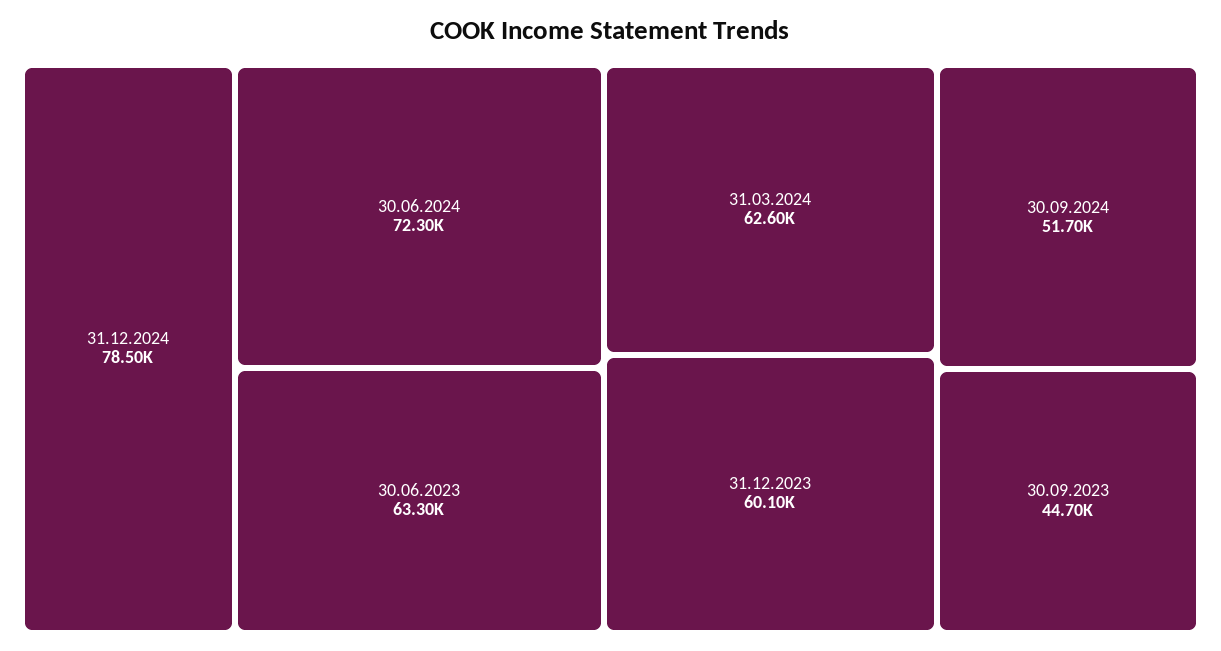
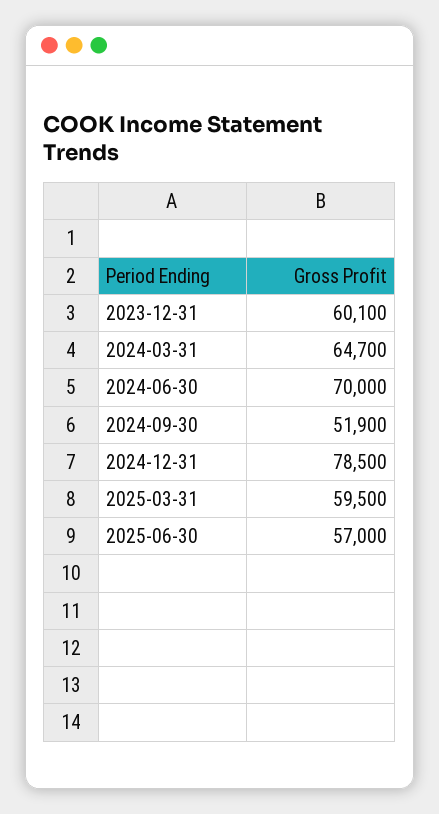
30.06.2024: 72300 -> 70000
30.06.2023: 63300 -> none
31.03.2024: 62600 -> 64700
30.09.2024: 51700 -> 51900
30.09.2023: 44700 -> none
2025-03-31: none -> 59500
2025-06-30: none -> 57000

